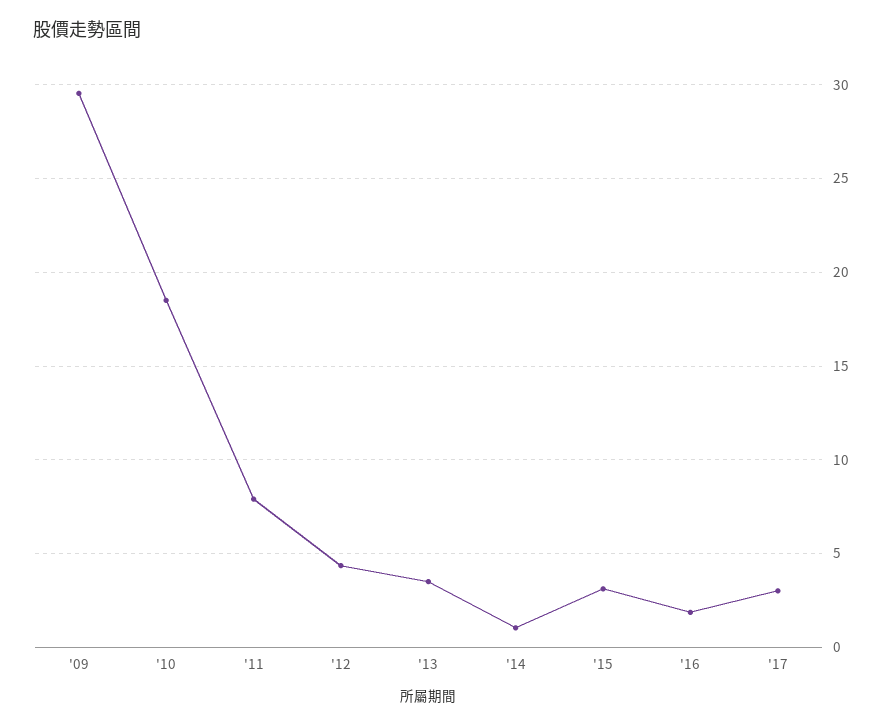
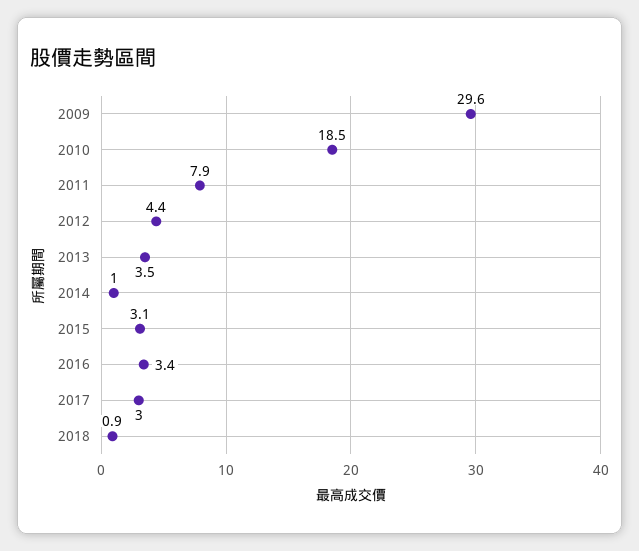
'16: 2 -> 3.4
2018: none -> 0.9

